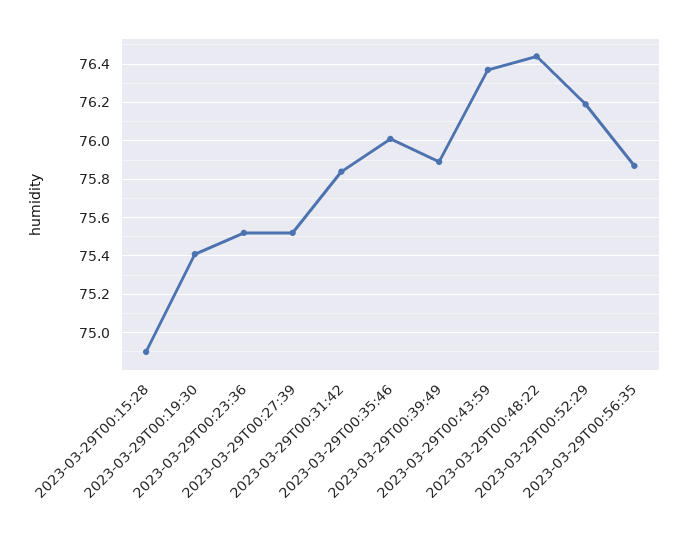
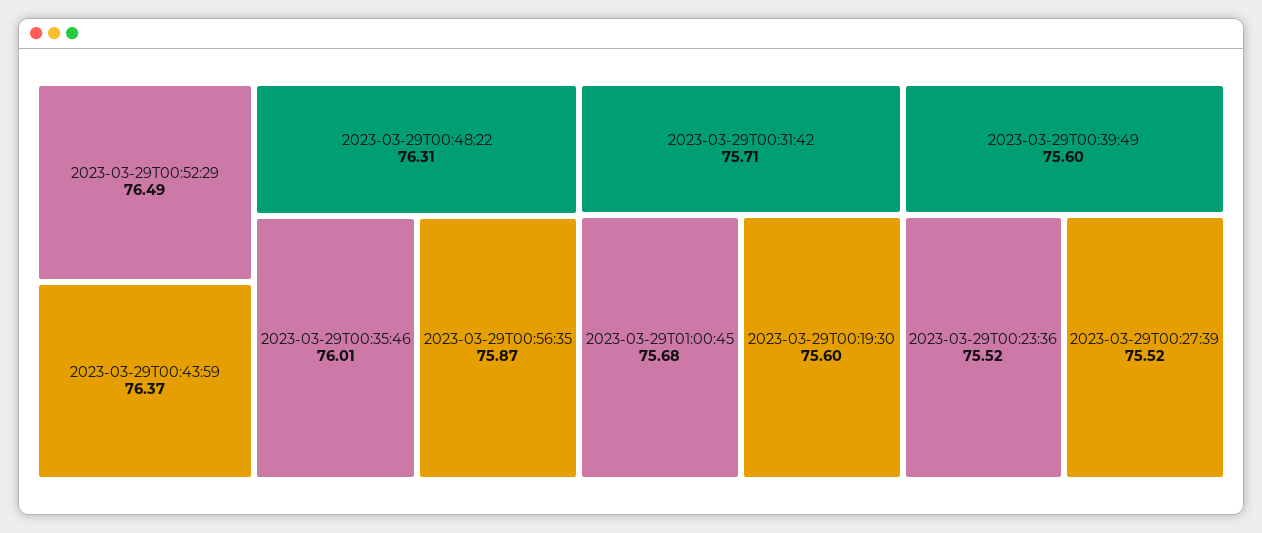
2023-03-29T00:15:28: 74.9 -> none
2023-03-29T00:19:30: 75.4 -> 75.6
2023-03-29T00:31:42: 75.85 -> 75.71
2023-03-29T00:39:49: 75.9 -> 75.6
2023-03-29T00:48:22: 76.45 -> 76.31
2023-03-29T00:52:29: 76.2 -> 76.49
2023-03-29T01:00:45: none -> 75.68

